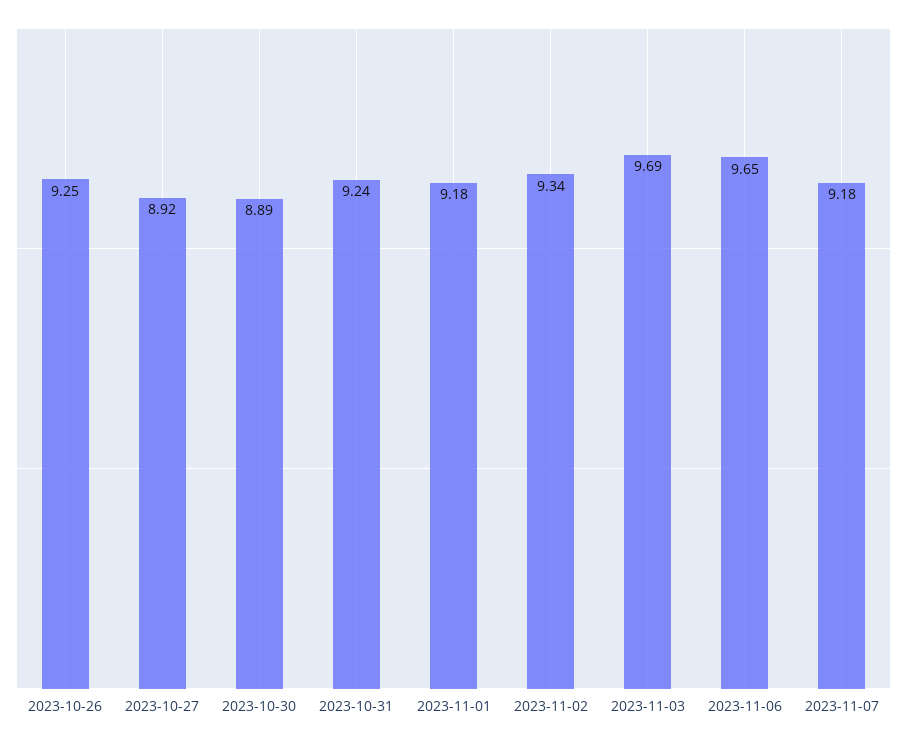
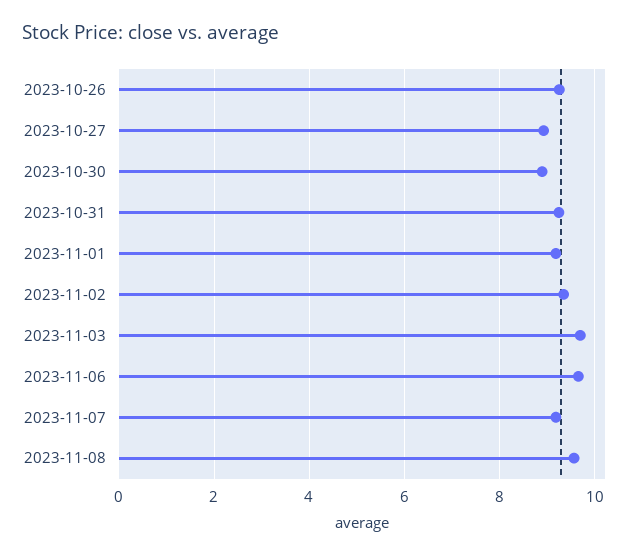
2023-11-08: none -> 9.6

